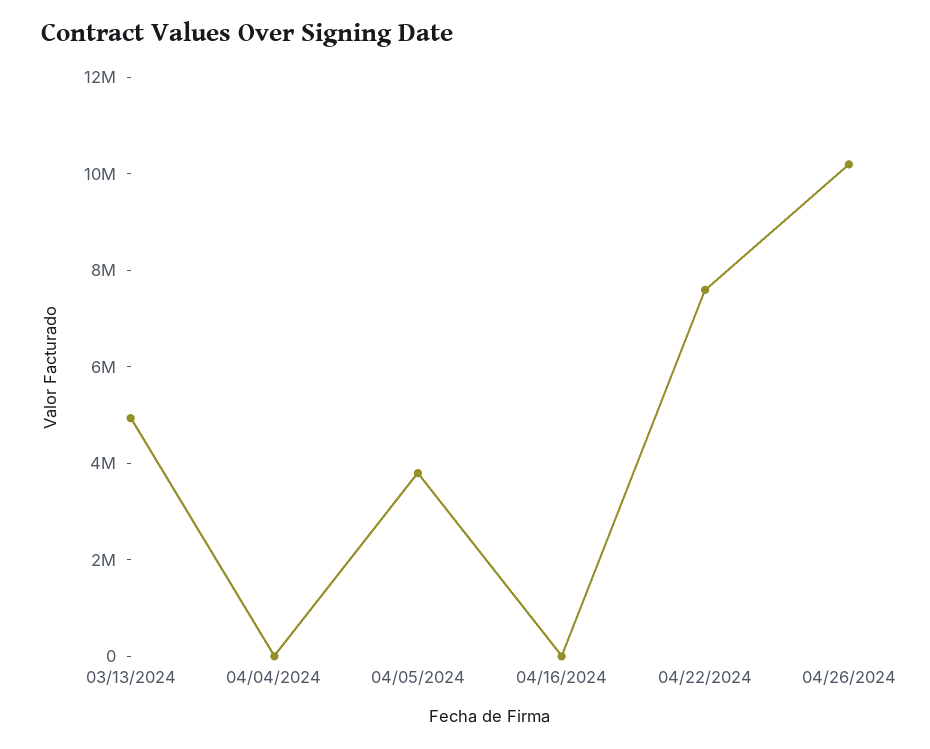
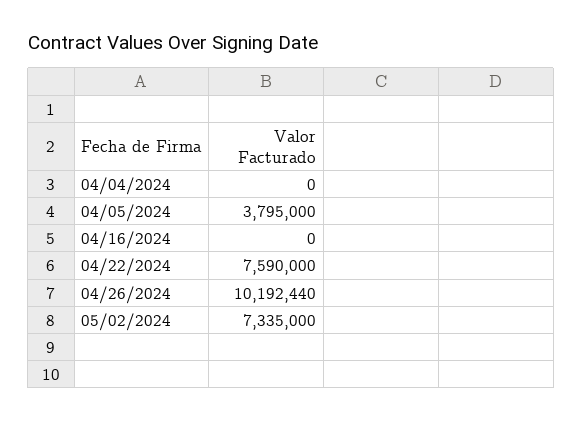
03/13/2024: 5000000 -> none
05/02/2024: none -> 7335000

